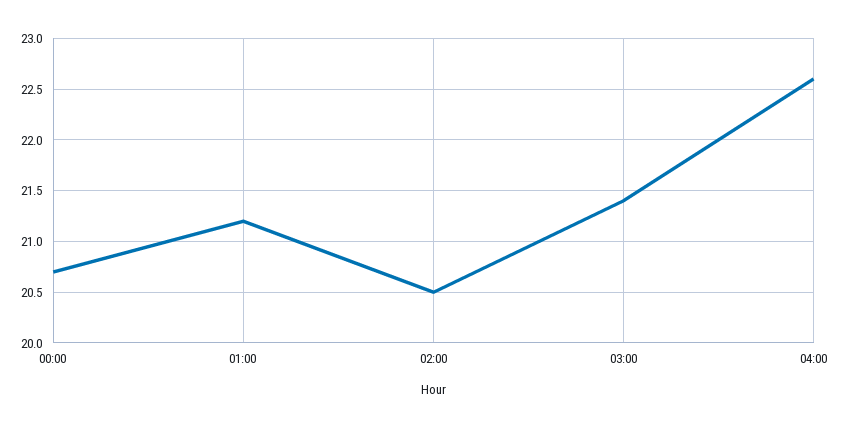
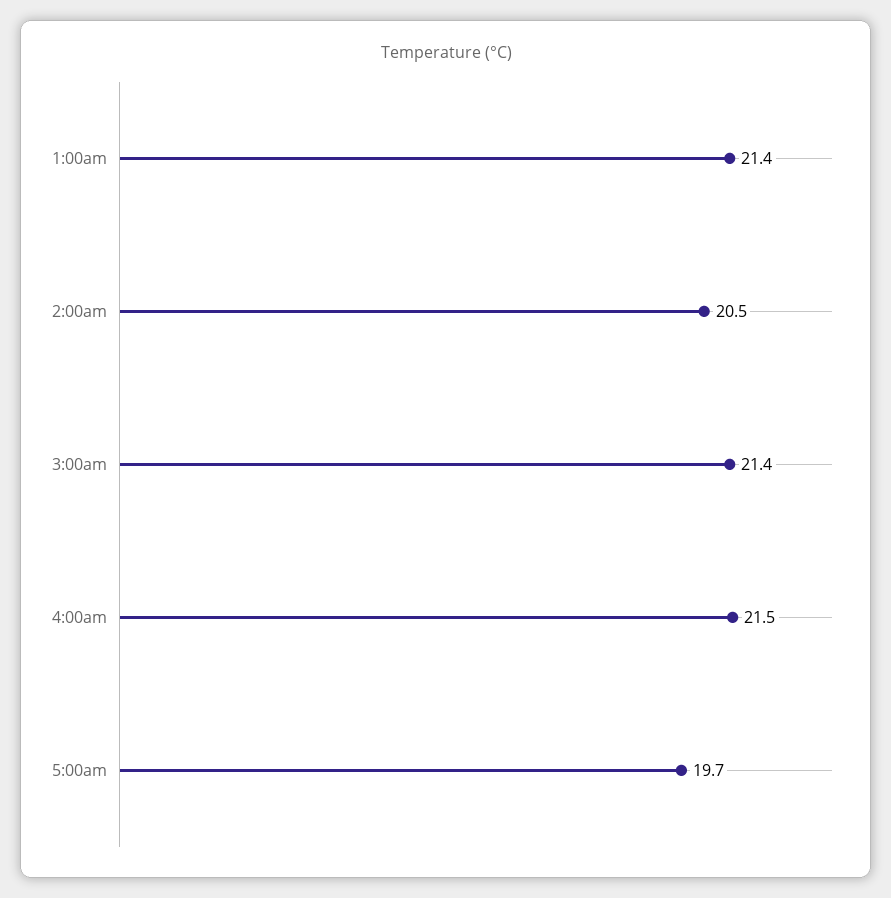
00:00: 20.7 -> none
01:00: 21.2 -> 21.4
04:00: 22.6 -> 21.5
5:00am: none -> 19.7

